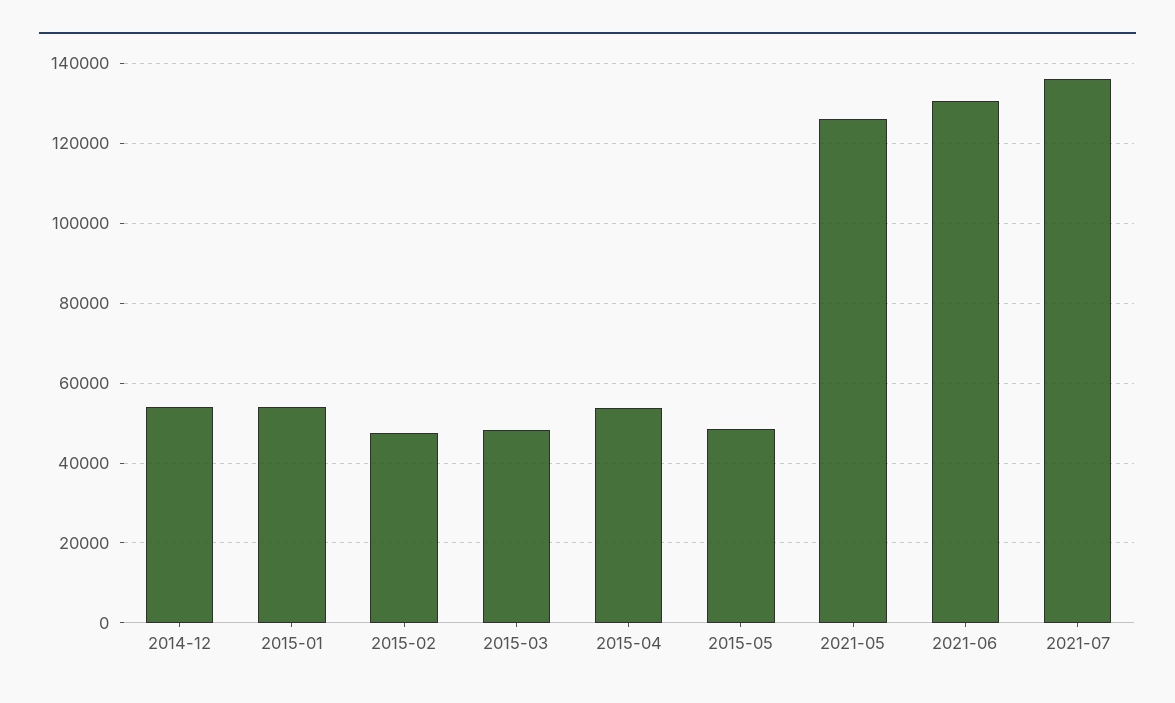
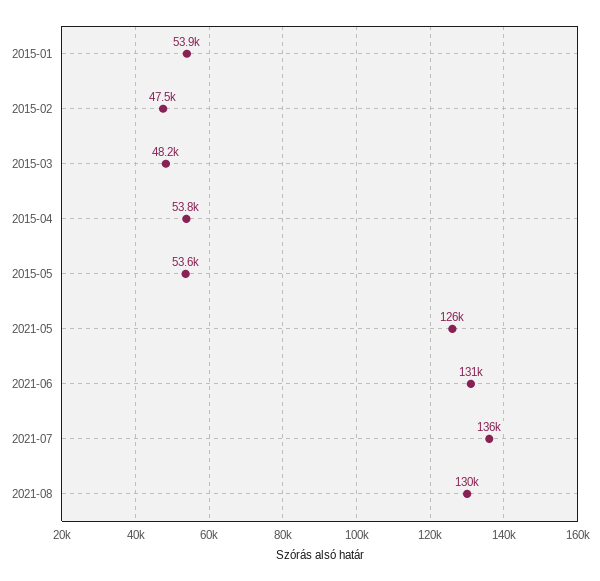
2014-12: 54000 -> none
2015-05: 48000 -> 53600
2021-08: none -> 130000

